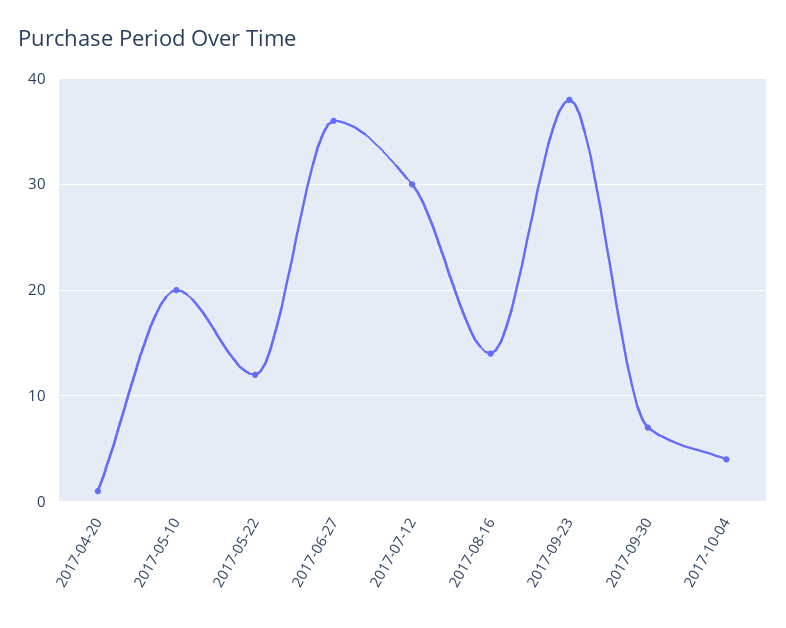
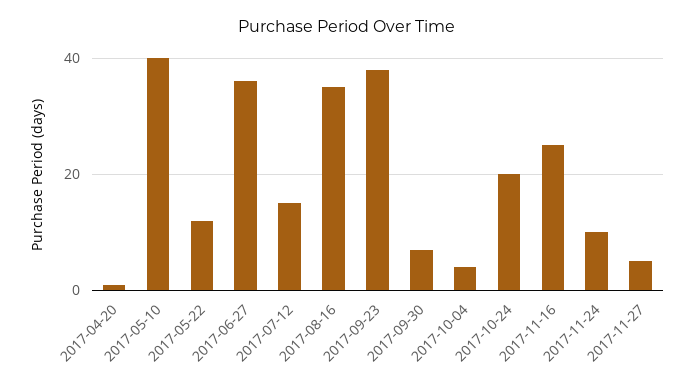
2017-05-10: 20 -> 40
2017-07-12: 30 -> 15
2017-08-16: 14 -> 35
2017-10-24: none -> 20
2017-11-16: none -> 25
2017-11-24: none -> 10
2017-11-27: none -> 5

